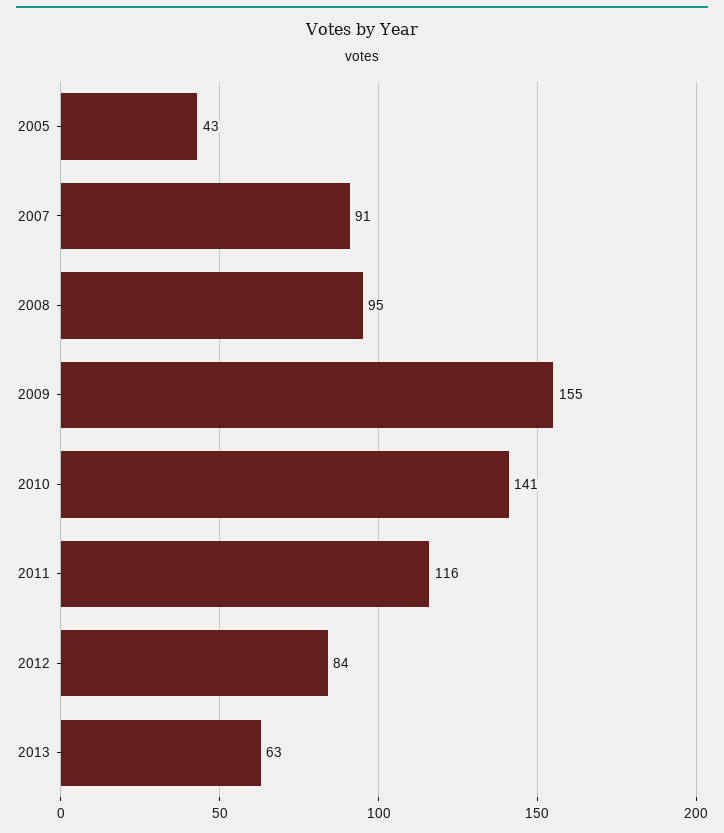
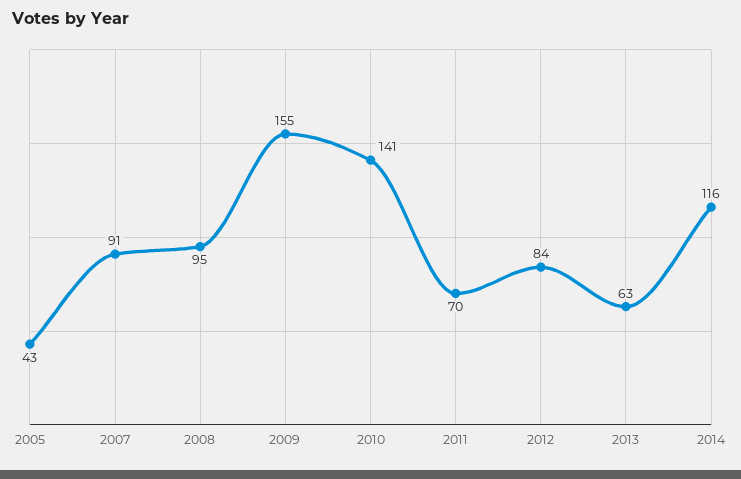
2011: 116 -> 70
2014: none -> 116

